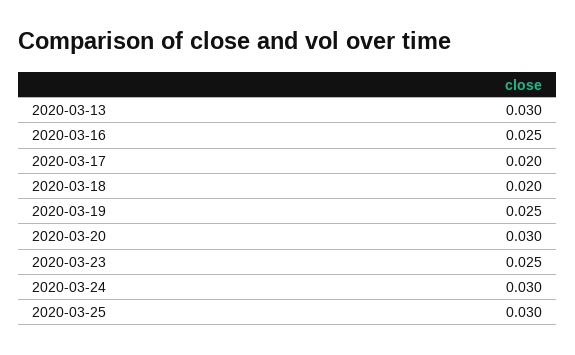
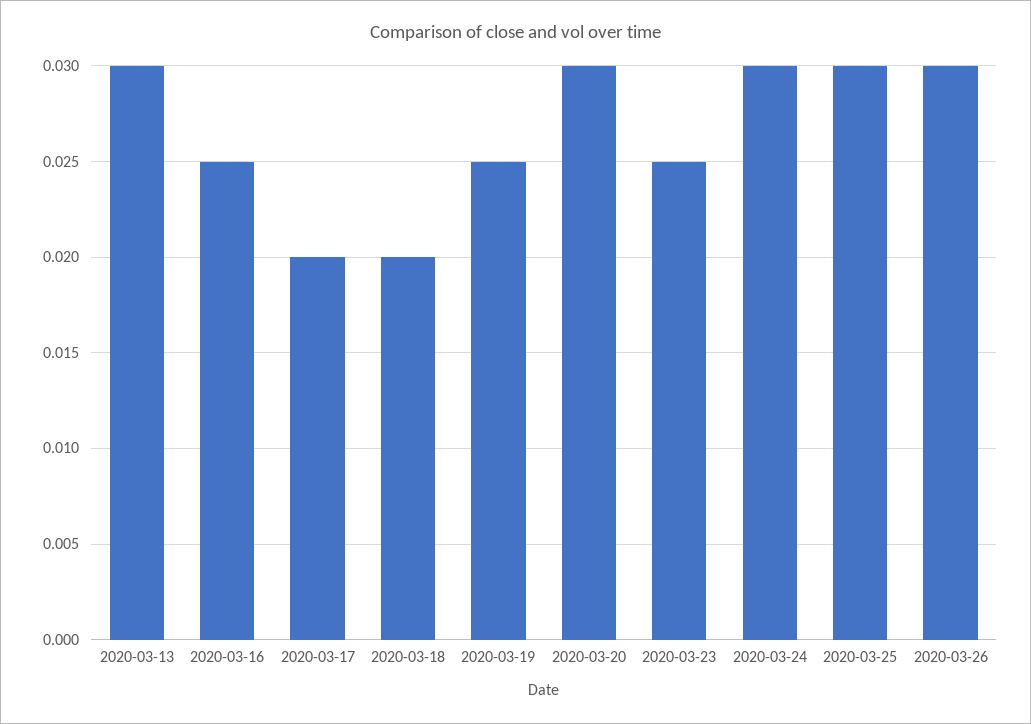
2020-03-26: none -> 0.03

